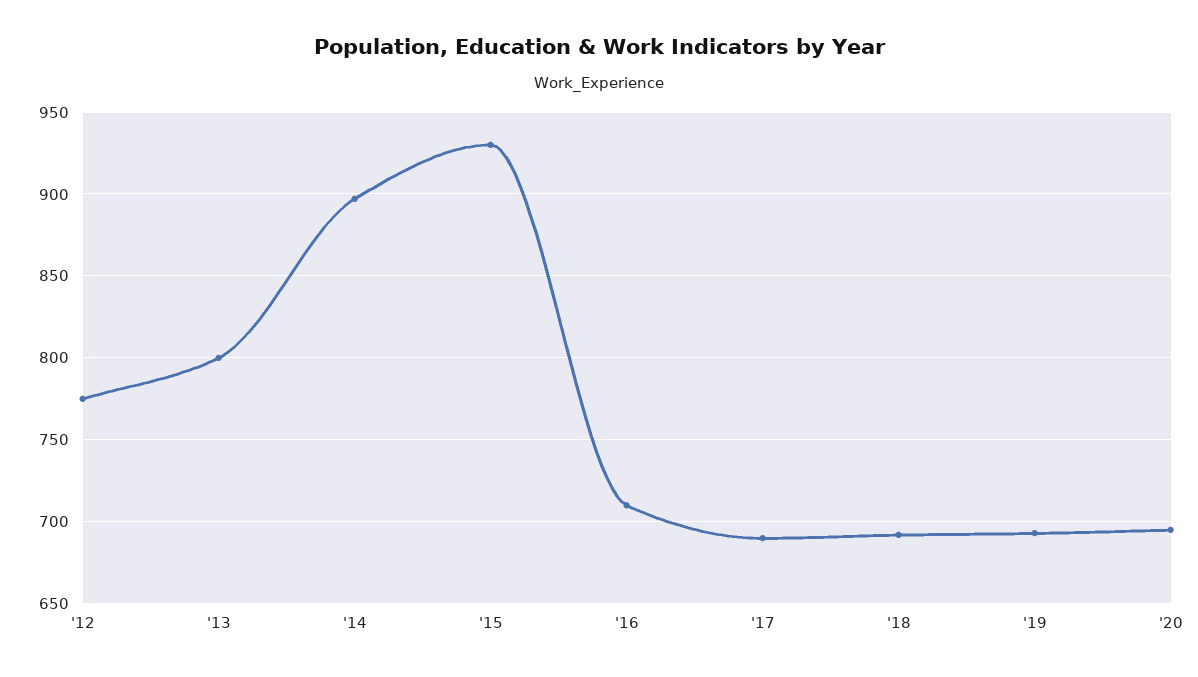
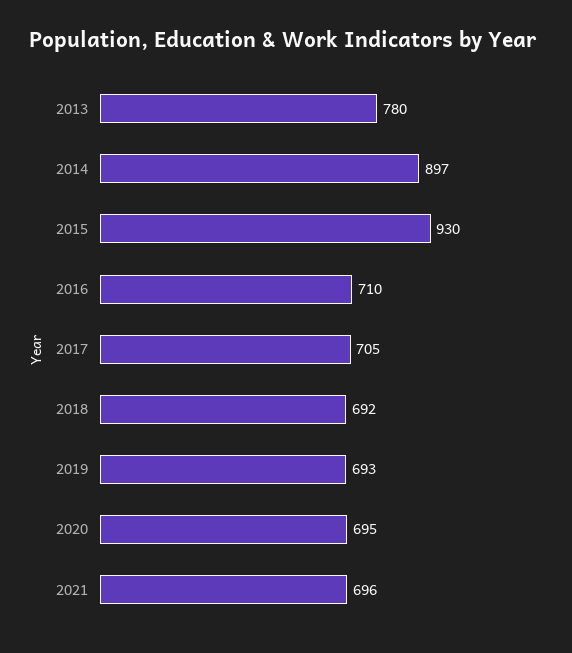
'12: 775 -> none
'13: 800 -> 780
'17: 690 -> 705
2021: none -> 696

